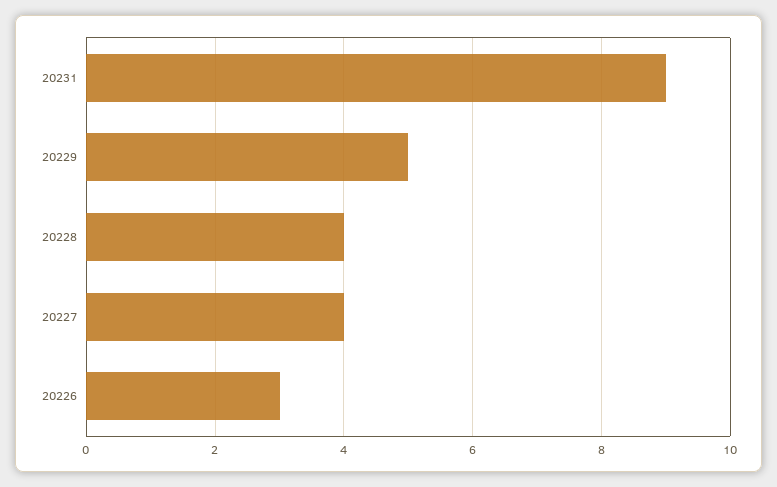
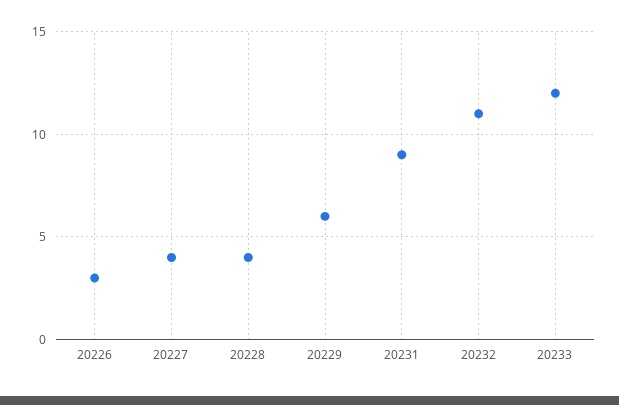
20229: 5 -> 6
20232: none -> 11
20233: none -> 12

